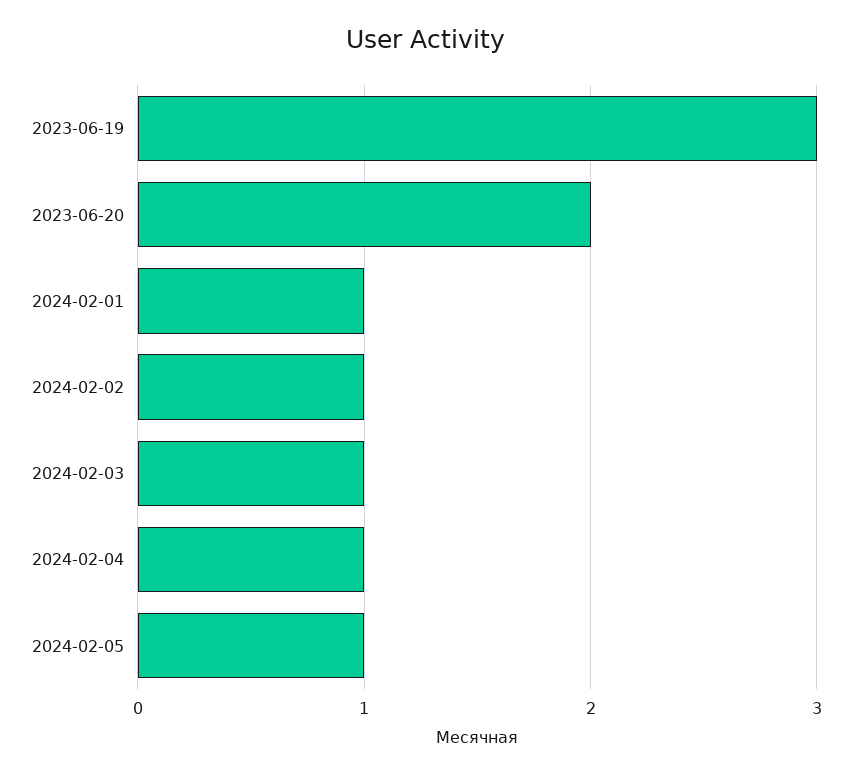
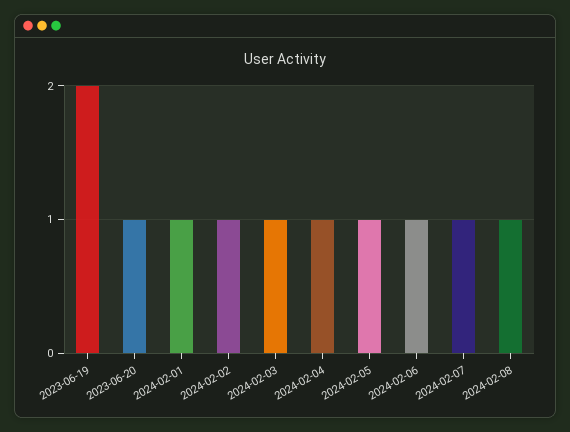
2023-06-19: 3 -> 2
2023-06-20: 2 -> 1
2024-02-06: none -> 1
2024-02-07: none -> 1
2024-02-08: none -> 1

